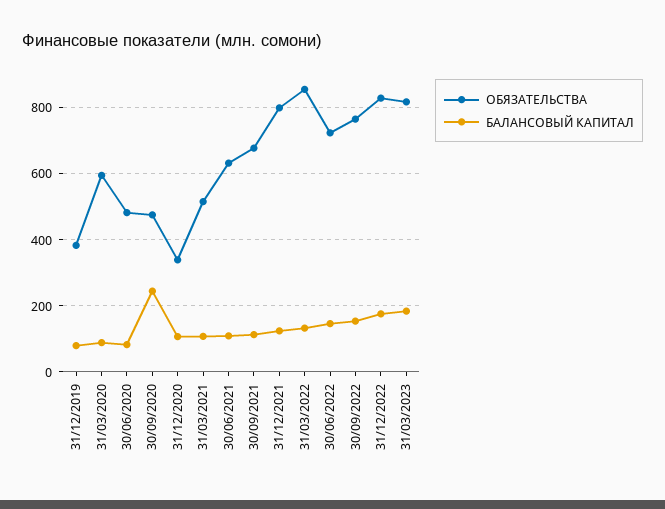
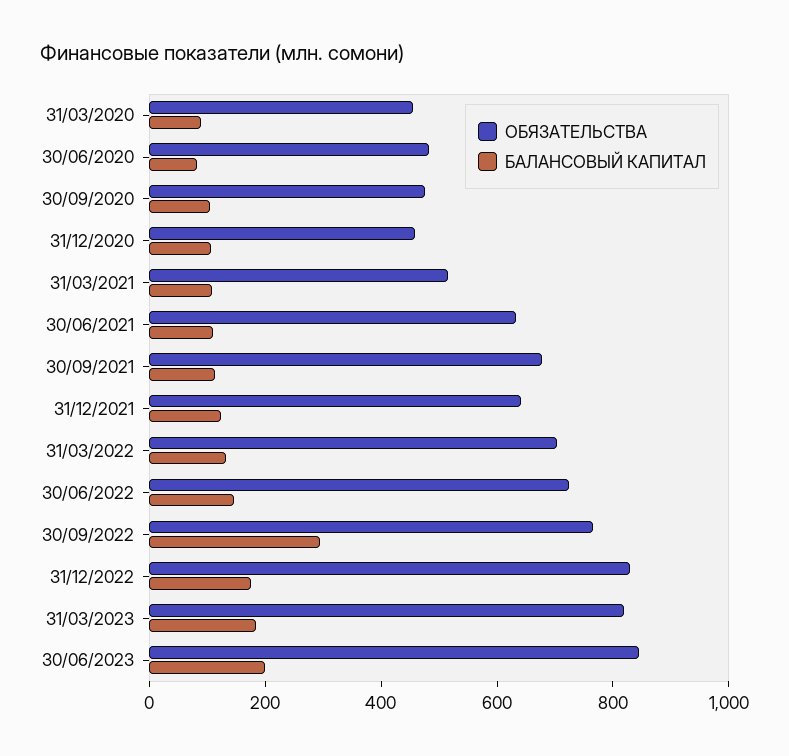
ОБЯЗАТЕЛЬСТВА, 31/12/2019: 380 -> none
БАЛАНСОВЫЙ КАПИТАЛ, 31/12/2019: 80 -> none
ОБЯЗАТЕЛЬСТВА, 31/03/2020: 600 -> 450
БАЛАНСОВЫЙ КАПИТАЛ, 30/09/2020: 240 -> 100
ОБЯЗАТЕЛЬСТВА, 31/12/2020: 340 -> 450
ОБЯЗАТЕЛЬСТВА, 31/12/2021: 800 -> 650
ОБЯЗАТЕЛЬСТВА, 31/03/2022: 860 -> 700
БАЛАНСОВЫЙ КАПИТАЛ, 30/09/2022: 160 -> 300
ОБЯЗАТЕЛЬСТВА, 30/06/2023: none -> 850
БАЛАНСОВЫЙ КАПИТАЛ, 30/06/2023: none -> 200

